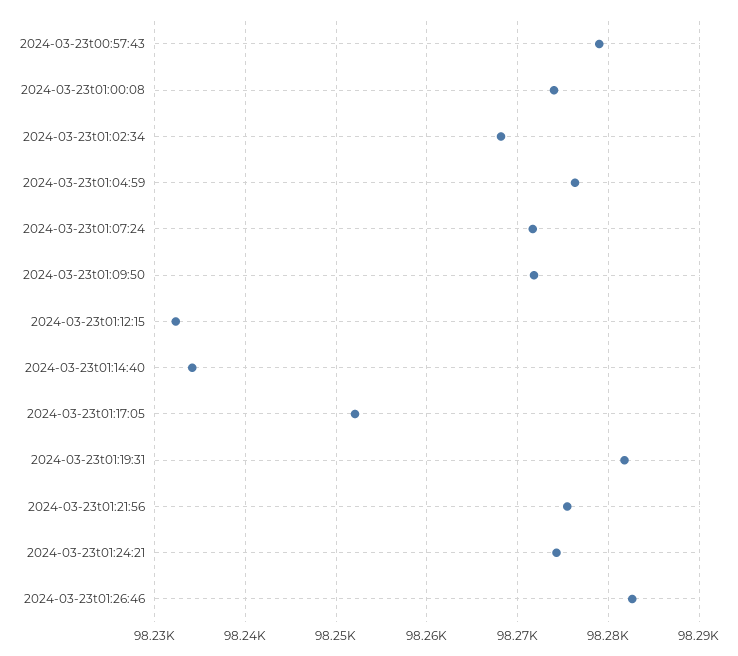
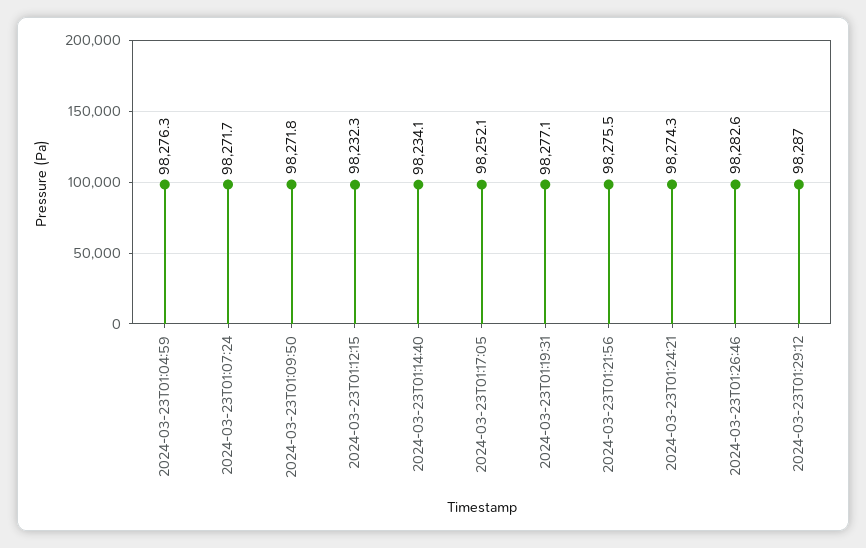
2024-03-23t00:57:43: 98279 -> none
2024-03-23t01:00:08: 98274 -> none
2024-03-23t01:02:34: 98268 -> none
2024-03-23t01:19:31: 98282 -> 98277.1
2024-03-23T01:29:12: none -> 98287

